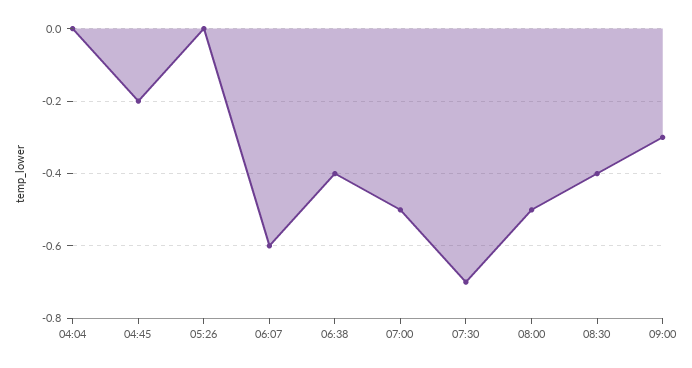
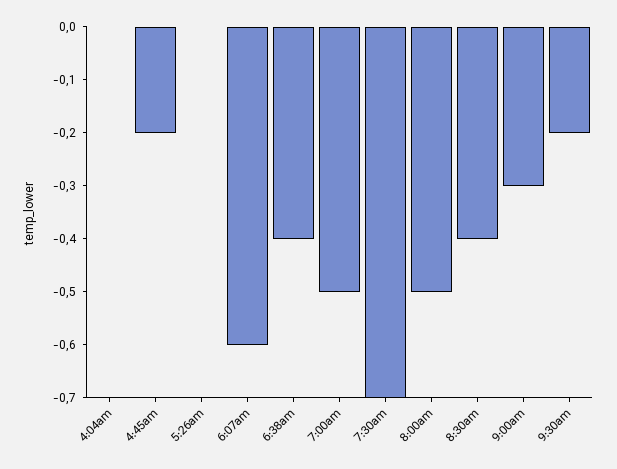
9:30am: none -> -0.2

